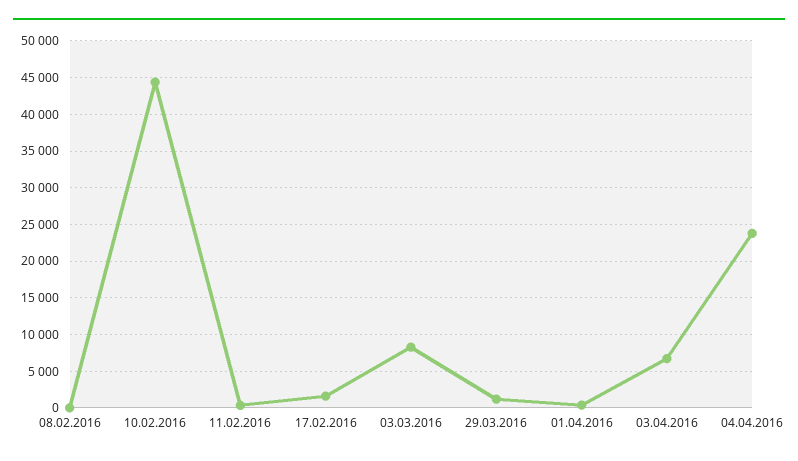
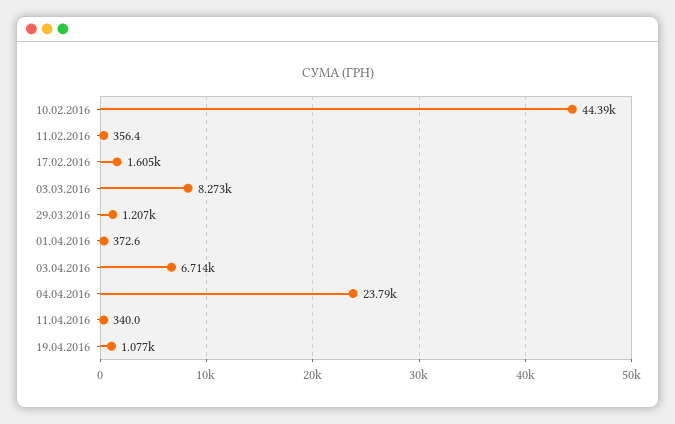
08.02.2016: 0 -> none
11.04.2016: none -> 340
19.04.2016: none -> 1077

